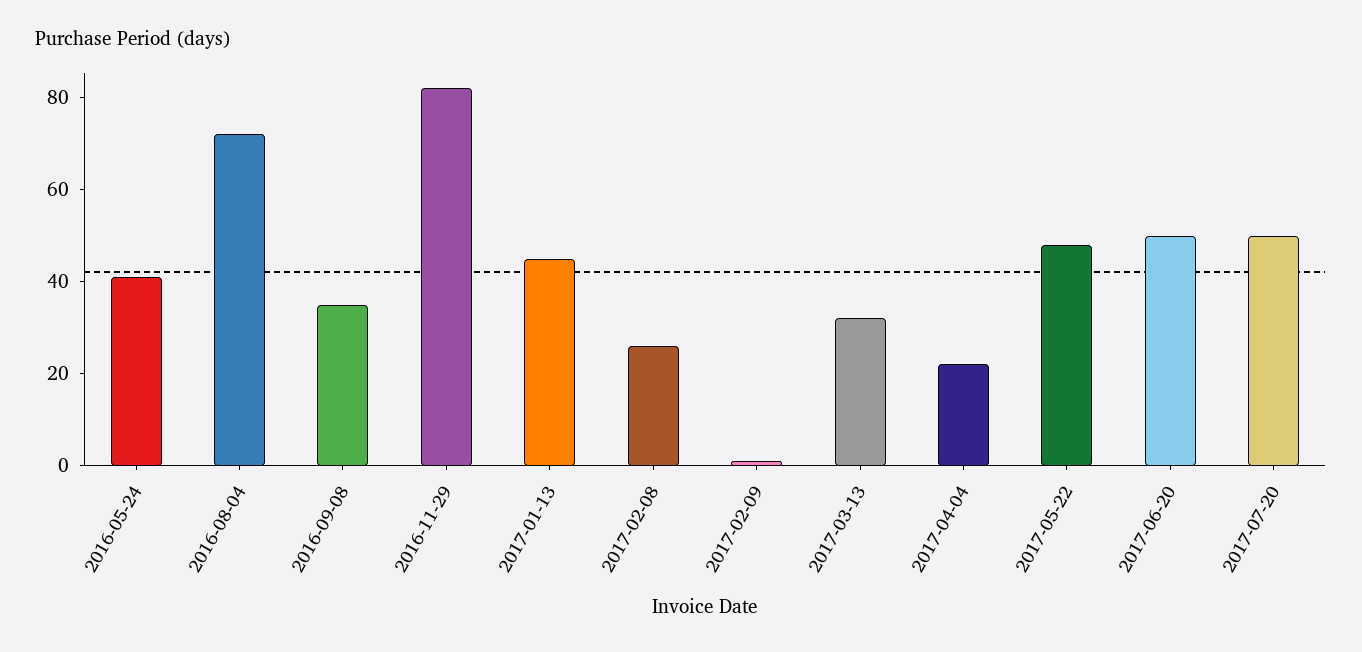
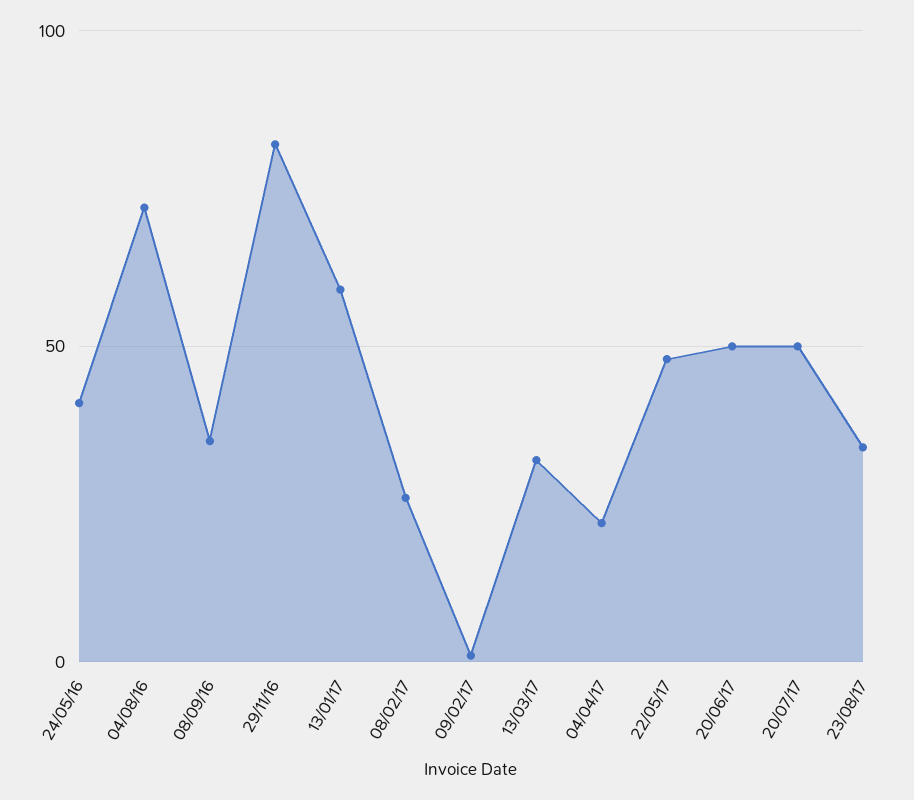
2017-01-13: 45 -> 60
23/08/17: none -> 35

